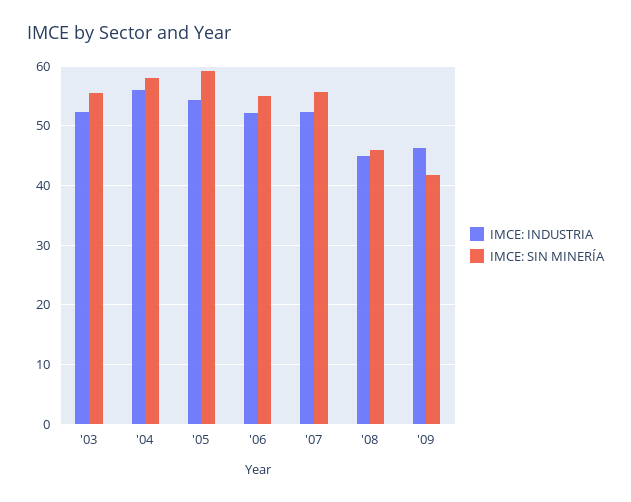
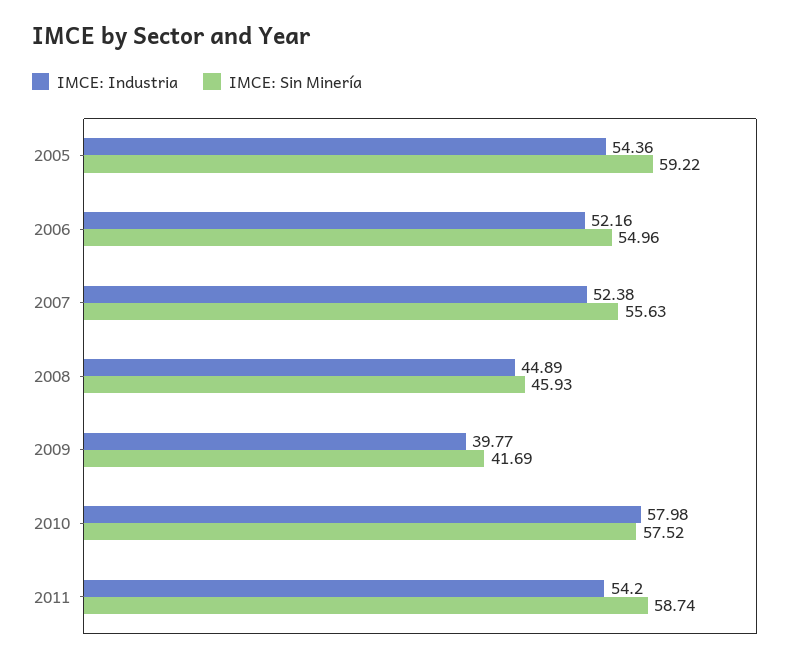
IMCE: INDUSTRIA, '03: 52 -> none
IMCE: SIN MINERÍA, '03: 56 -> none
IMCE: INDUSTRIA, '04: 56 -> none
IMCE: SIN MINERÍA, '04: 58 -> none
IMCE: INDUSTRIA, '09: 46 -> 39.77
IMCE: INDUSTRIA, 2010: none -> 57.98
IMCE: SIN MINERÍA, 2010: none -> 57.52
IMCE: INDUSTRIA, 2011: none -> 54.2
IMCE: SIN MINERÍA, 2011: none -> 58.74

